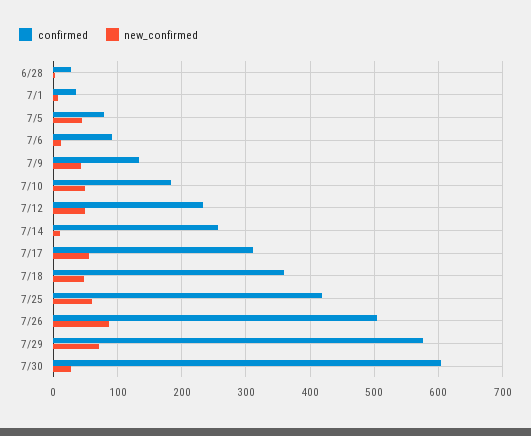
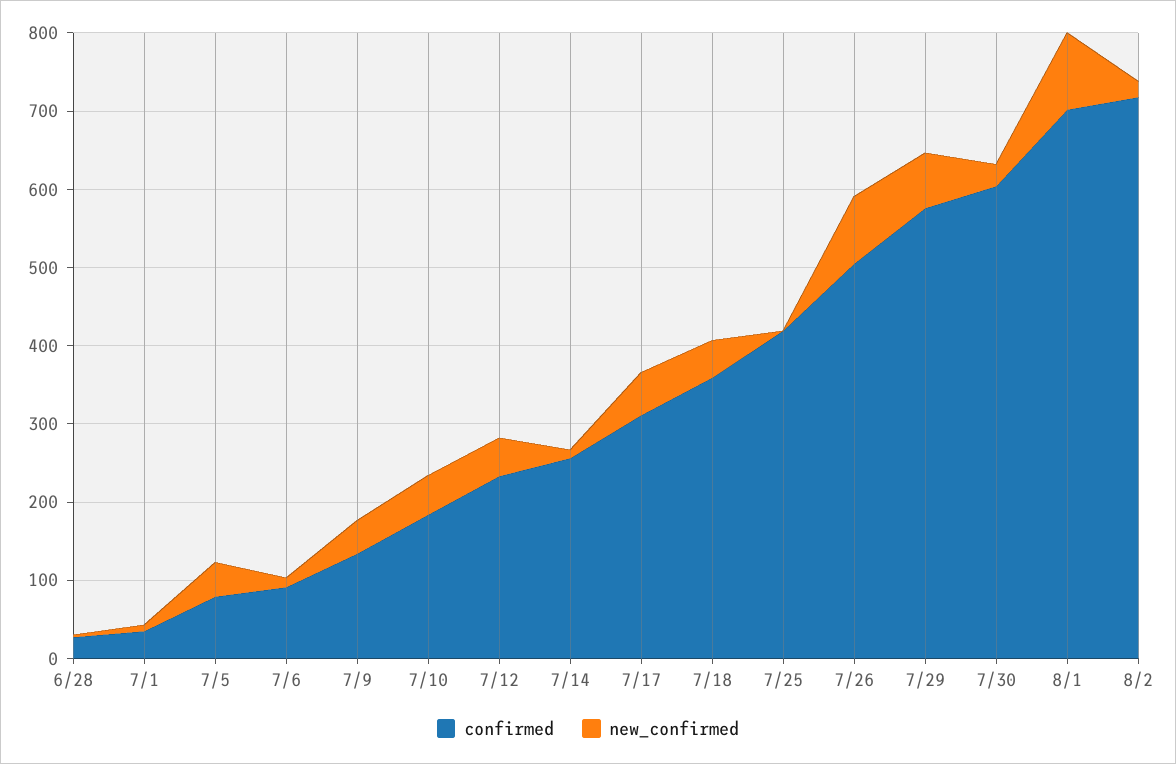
new_confirmed, 7/25: 60 -> 0
confirmed, 8/1: none -> 700
new_confirmed, 8/1: none -> 100
confirmed, 8/2: none -> 720
new_confirmed, 8/2: none -> 20

